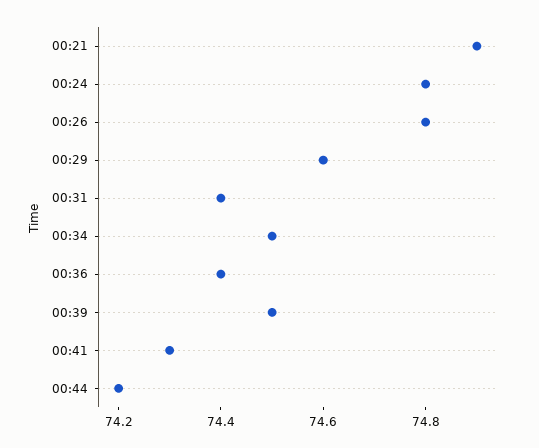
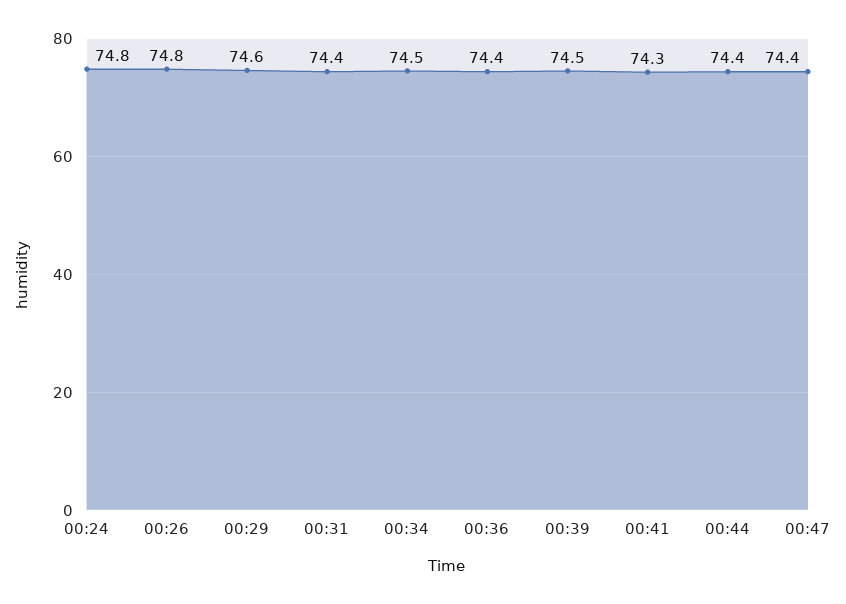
00:21: 74.9 -> none
00:44: 74.2 -> 74.4
00:47: none -> 74.4

